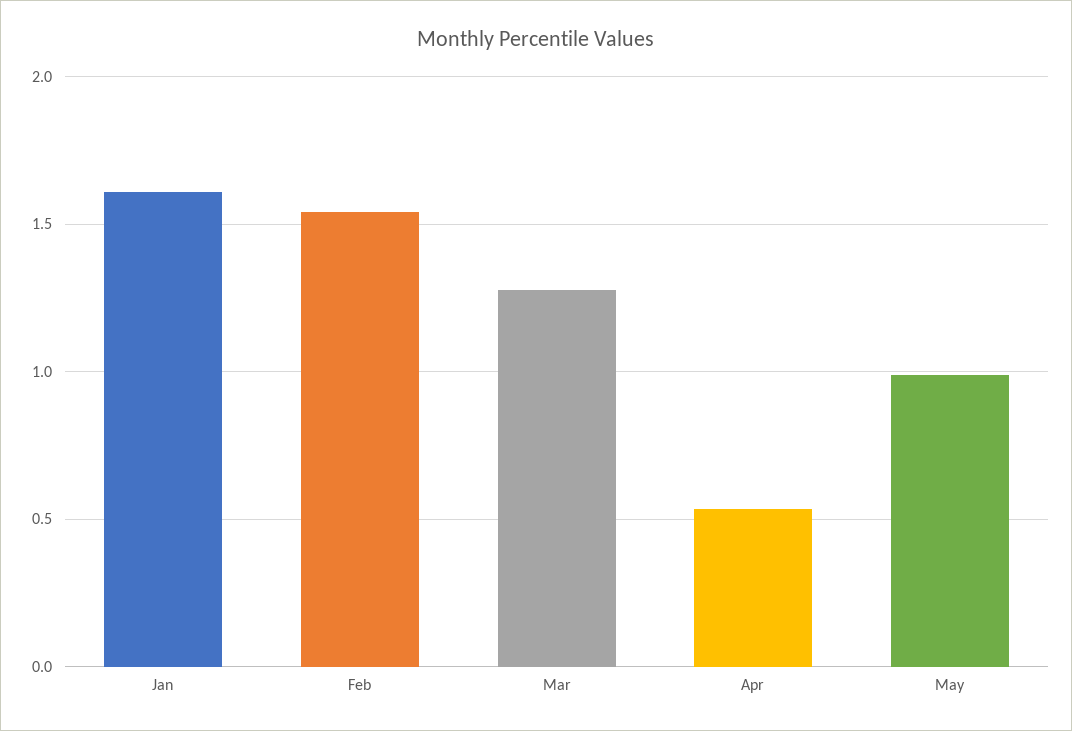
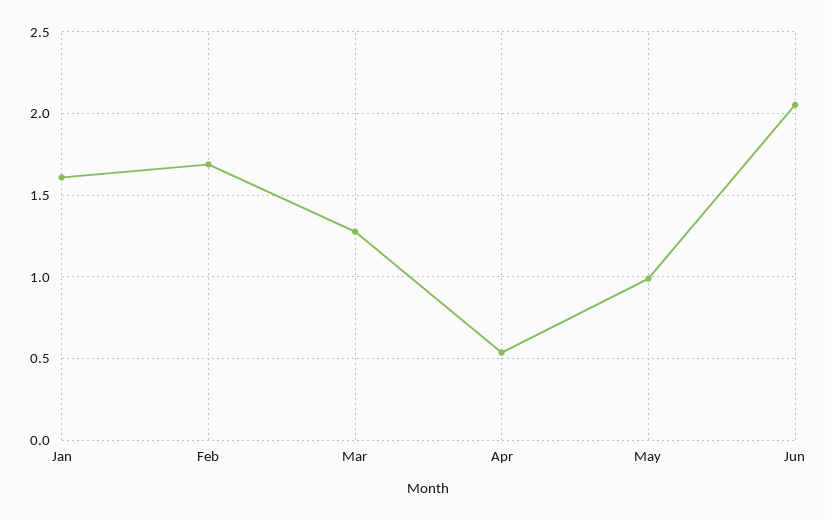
Feb: 1.55 -> 1.7
Jun: none -> 2.05

